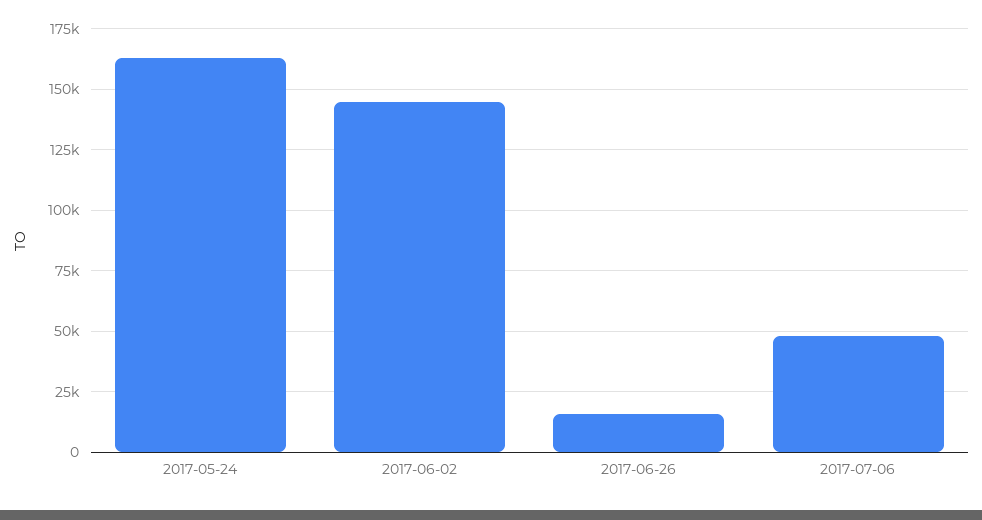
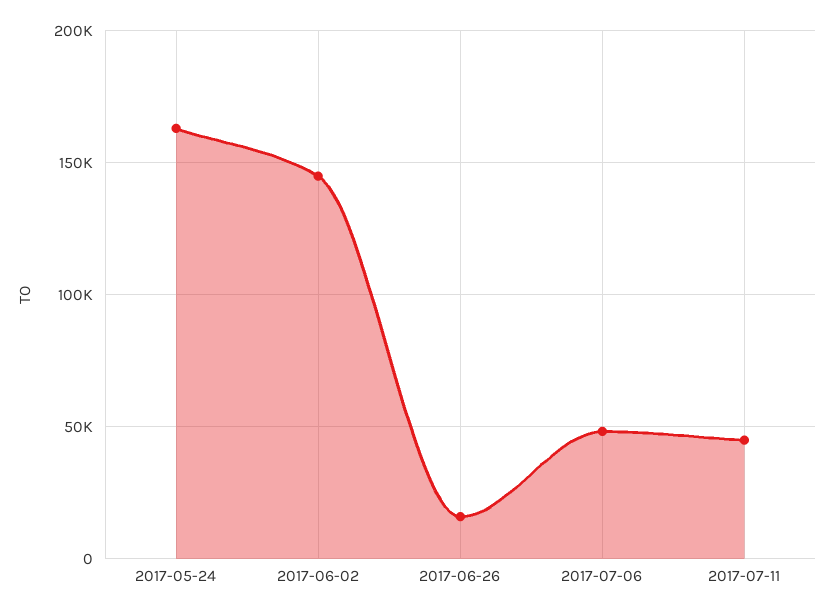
2017-07-11: none -> 45000

